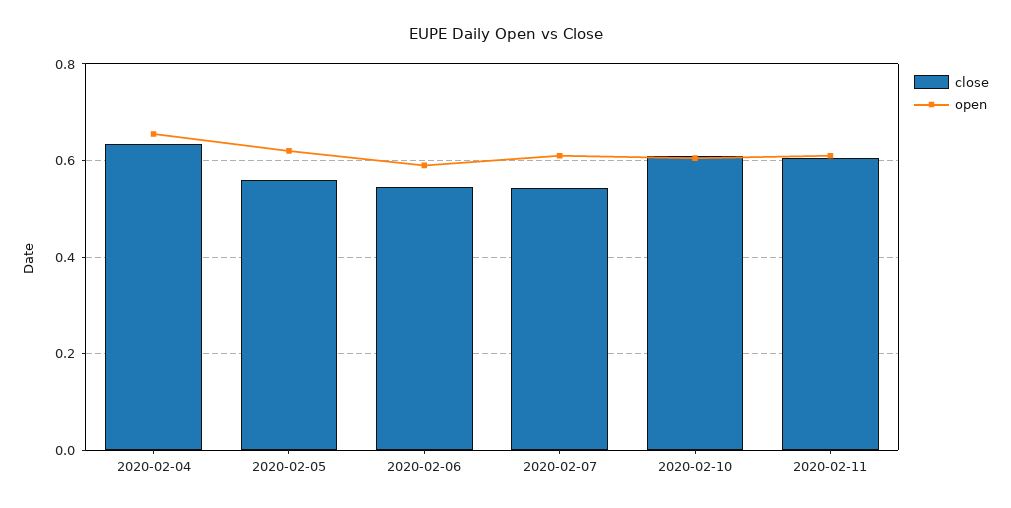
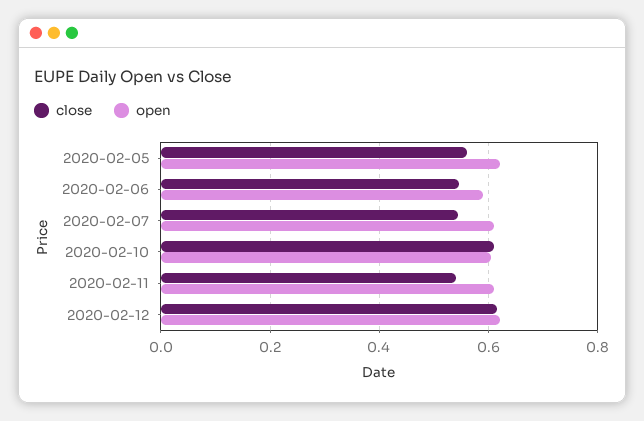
close, 2020-02-04: 0.64 -> none
open, 2020-02-04: 0.66 -> none
close, 2020-02-11: 0.6 -> 0.54
close, 2020-02-12: none -> 0.62
open, 2020-02-12: none -> 0.62

